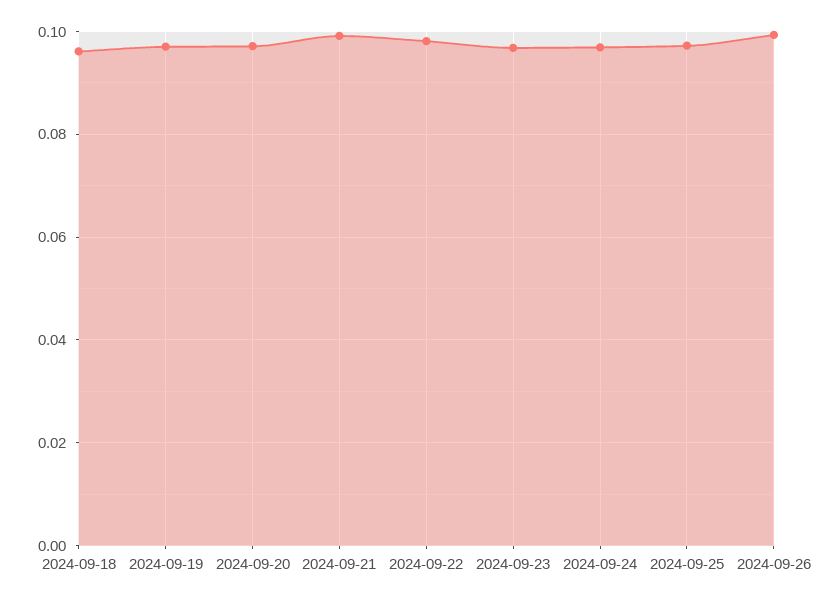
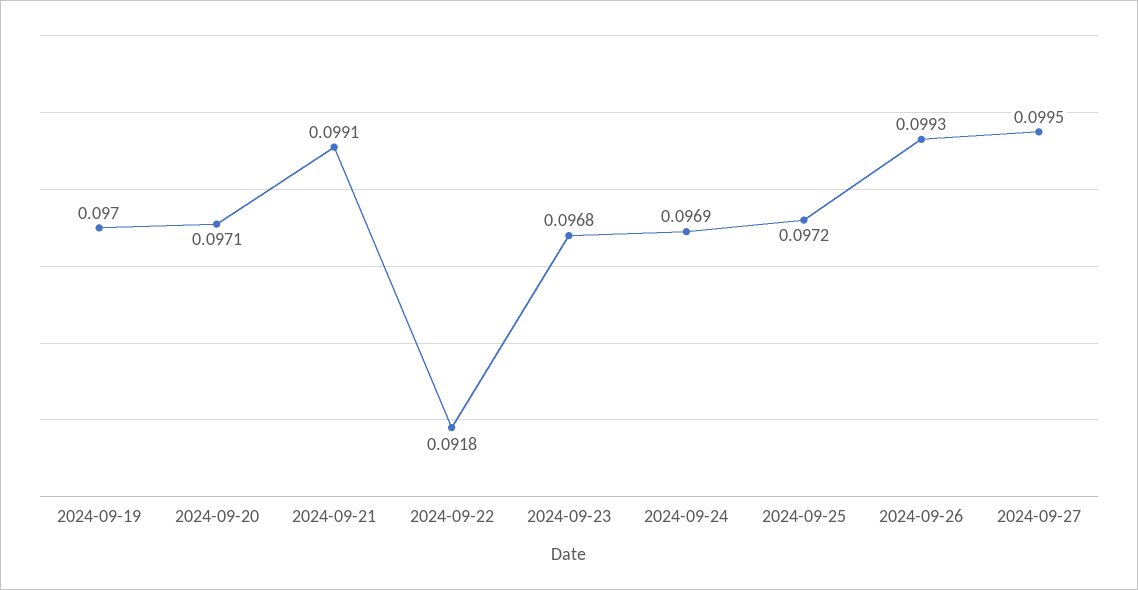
2024-09-18: 0.096 -> none
2024-09-22: 0.098 -> 0.0918
2024-09-27: none -> 0.0995

